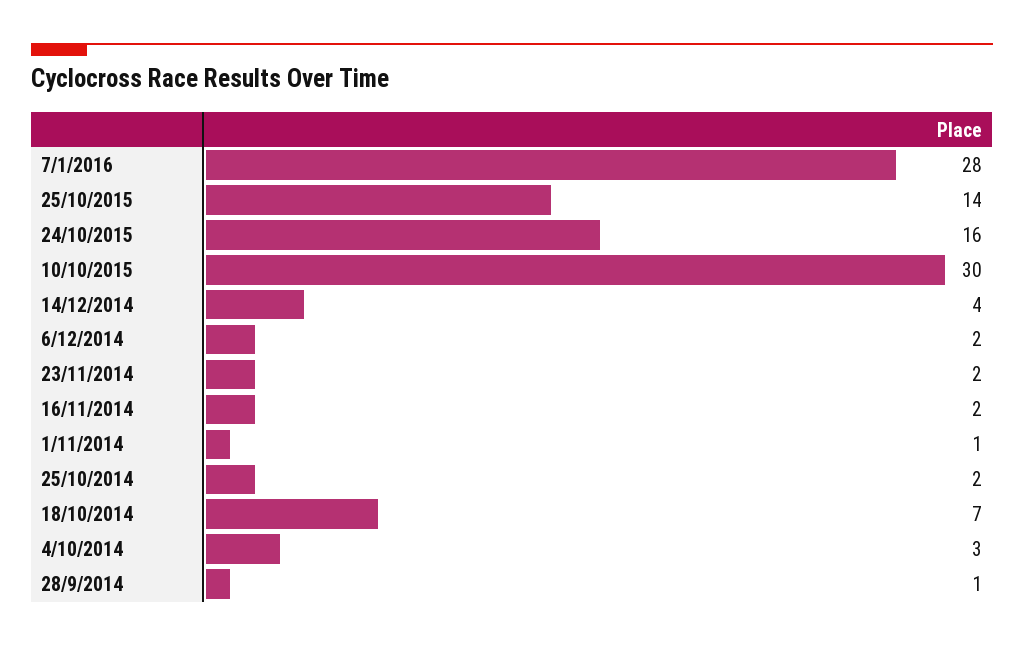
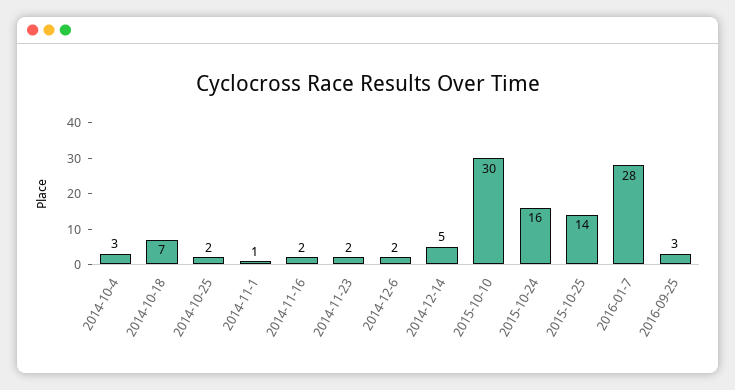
14/12/2014: 4 -> 5
28/9/2014: 1 -> none
2016-09-25: none -> 3

